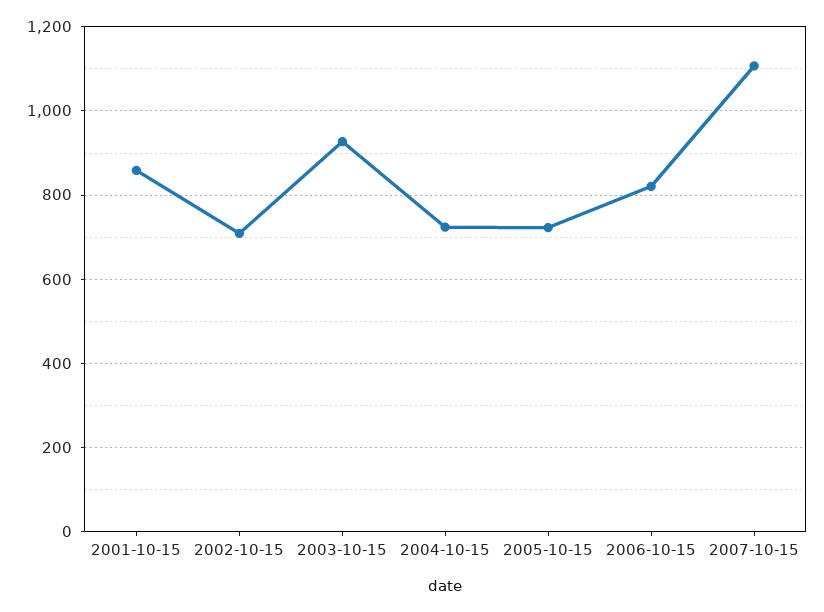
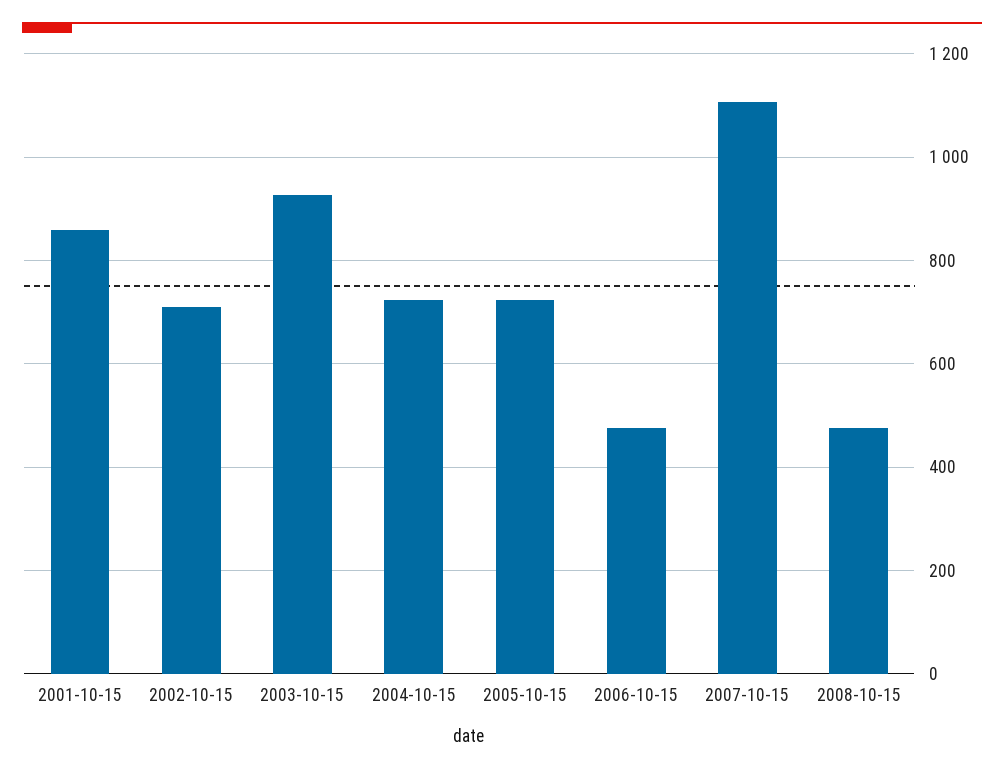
2006-10-15: 820 -> 480
2008-10-15: none -> 480

